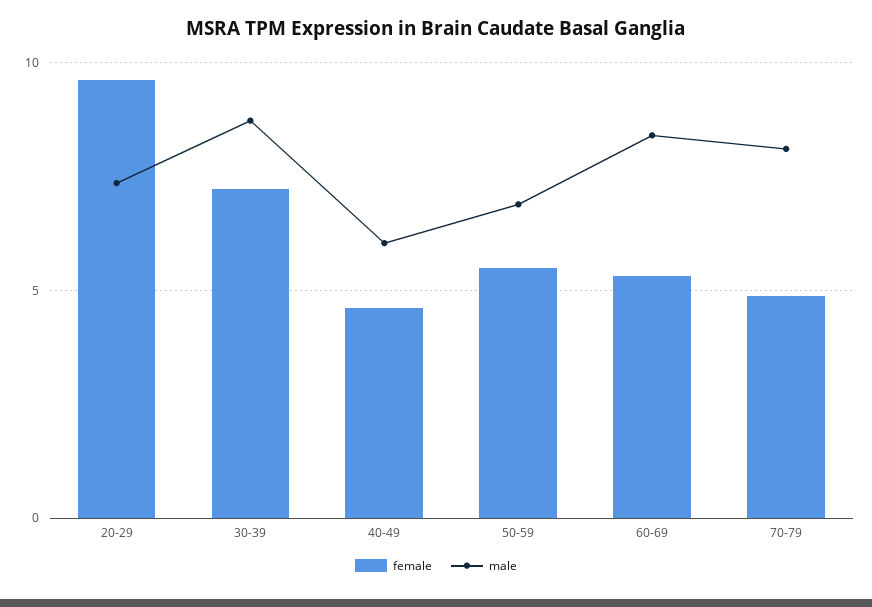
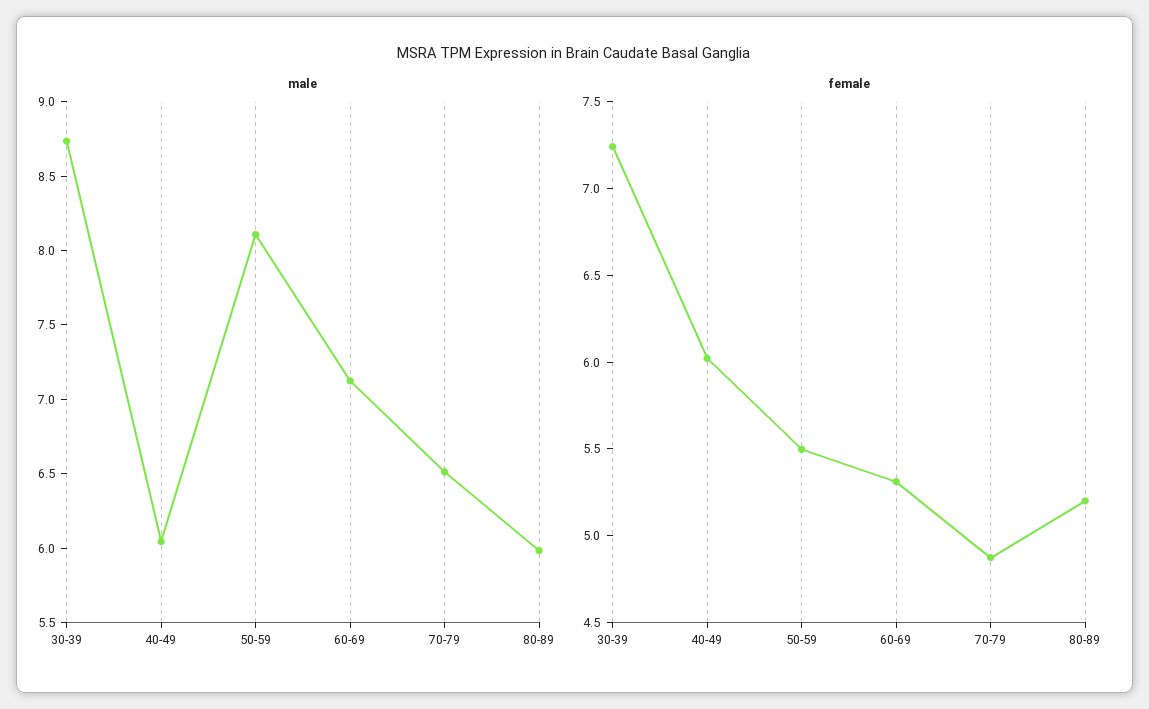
female, 20-29: 9.5 -> none
male, 20-29: 7.5 -> none
female, 40-49: 4.5 -> 6
male, 50-59: 7 -> 8.1
male, 60-69: 8.5 -> 7.1
male, 70-79: 8 -> 6.5
male, 80-89: none -> 6
female, 80-89: none -> 5.2

